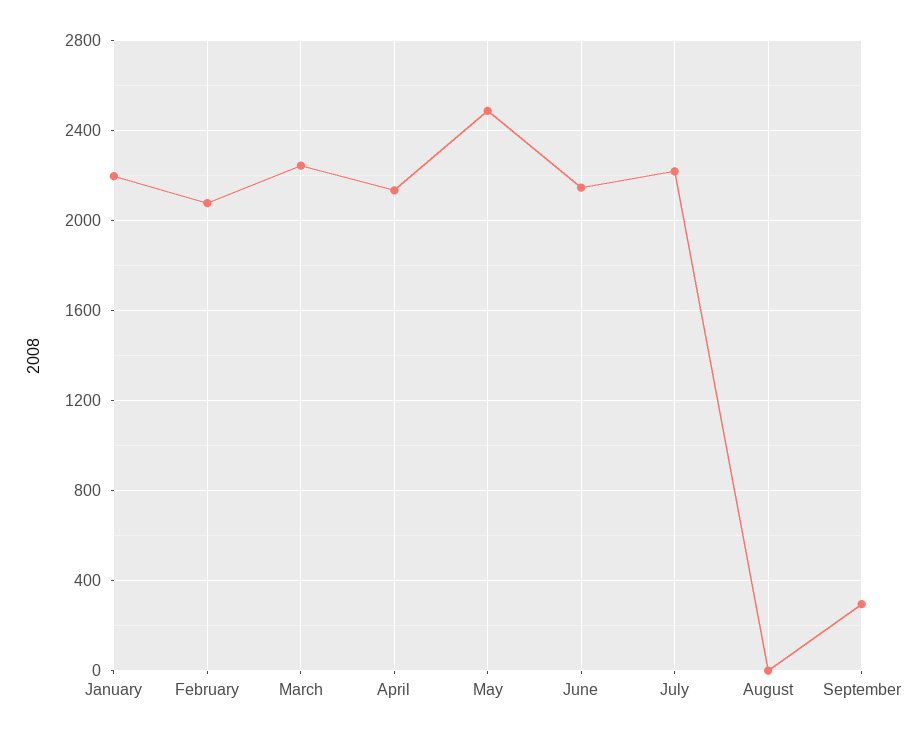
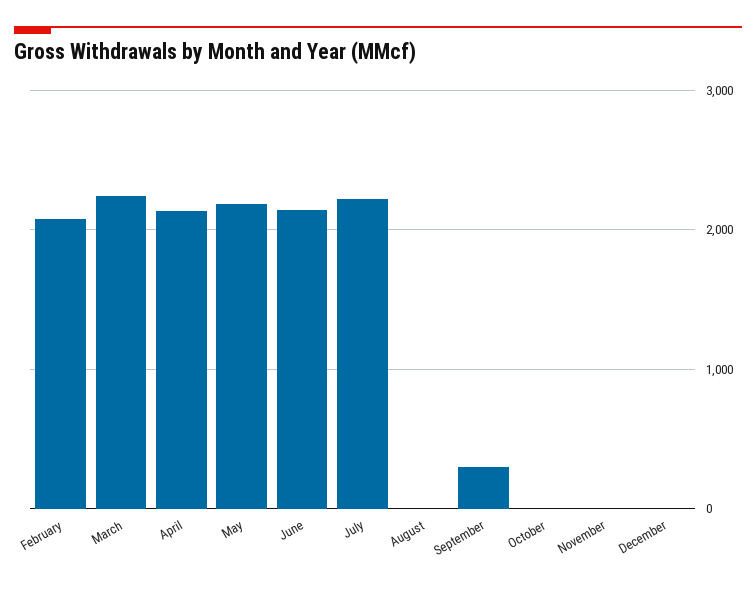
January: 2200 -> none
May: 2500 -> 2200
October: none -> 0
November: none -> 0
December: none -> 0

